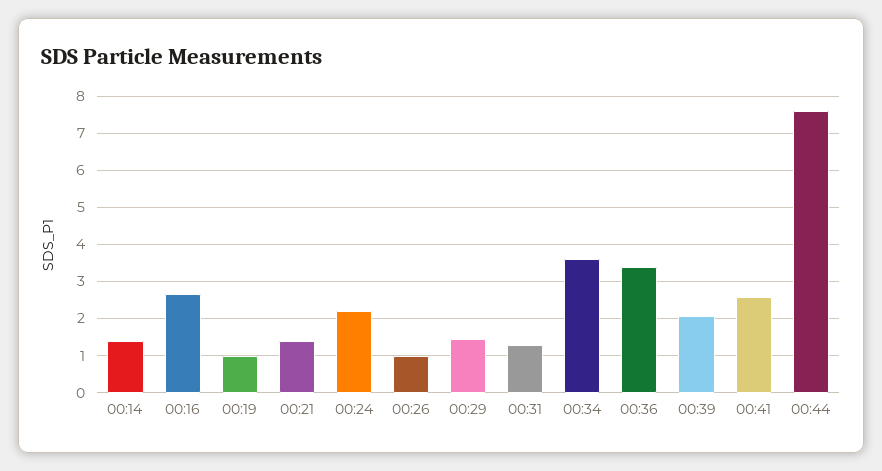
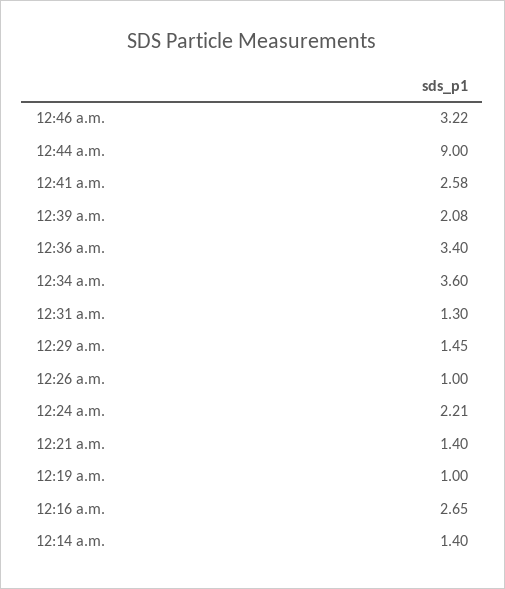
00:44: 7.6 -> 9
12:46 a.m.: none -> 3.22

